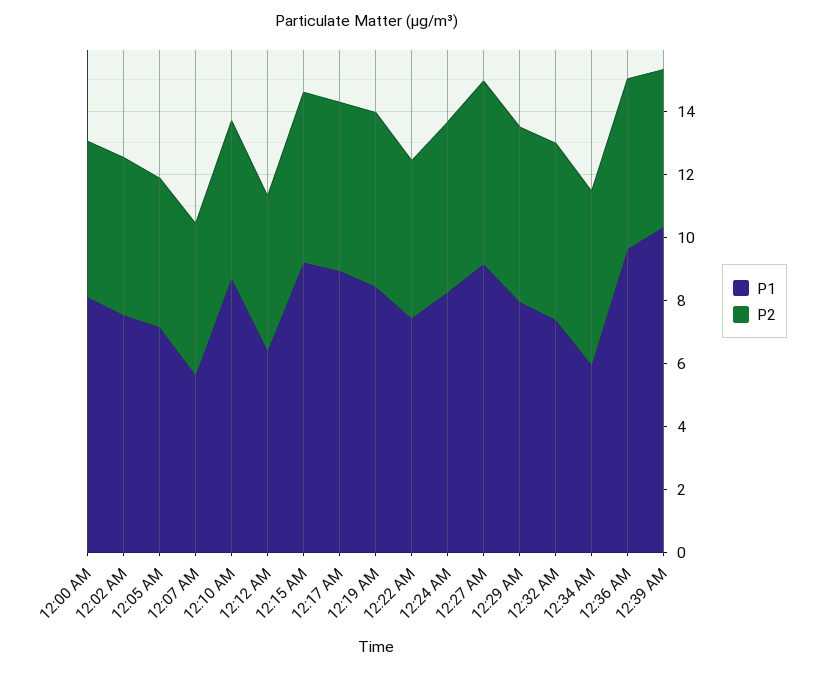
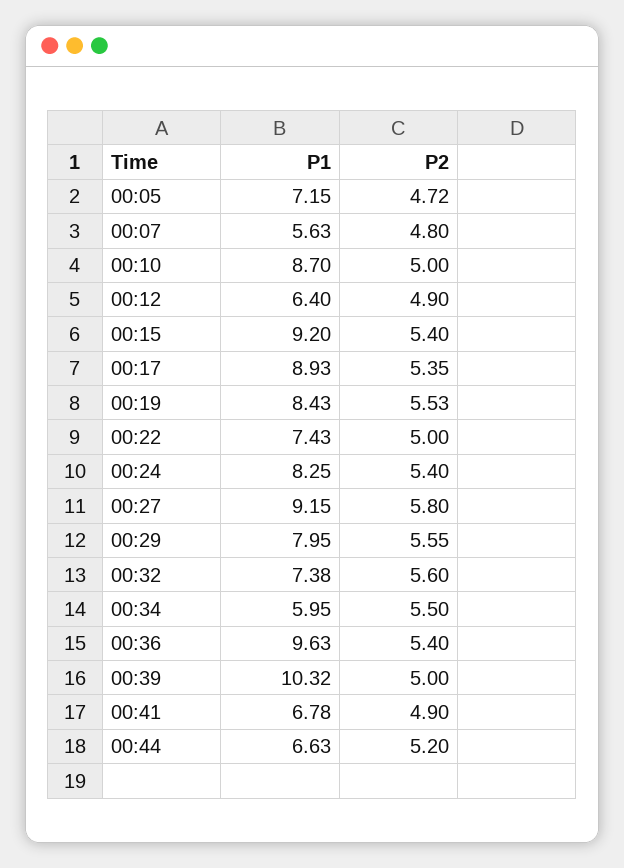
P1, 12:00 AM: 8 -> none
P2, 12:00 AM: 5 -> none
P1, 12:02 AM: 7.5 -> none
P2, 12:02 AM: 5 -> none
P1, 00:41: none -> 6.78
P2, 00:41: none -> 4.9
P1, 00:44: none -> 6.63
P2, 00:44: none -> 5.2

